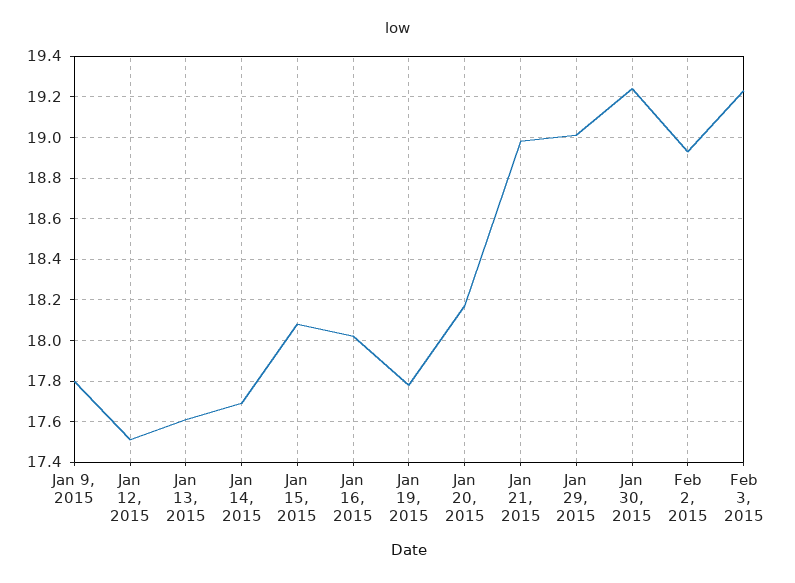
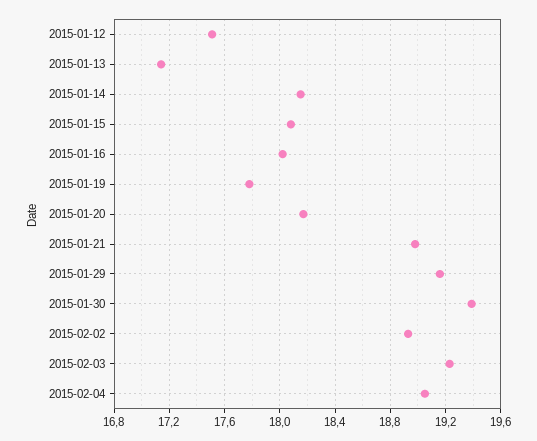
Jan 9, 2015: 17.8 -> none
Jan 13, 2015: 17.6 -> 17.15
Jan 14, 2015: 17.7 -> 18.15
Jan 29, 2015: 19 -> 19.15
Jan 30, 2015: 19.25 -> 19.4
2015-02-04: none -> 19.05

